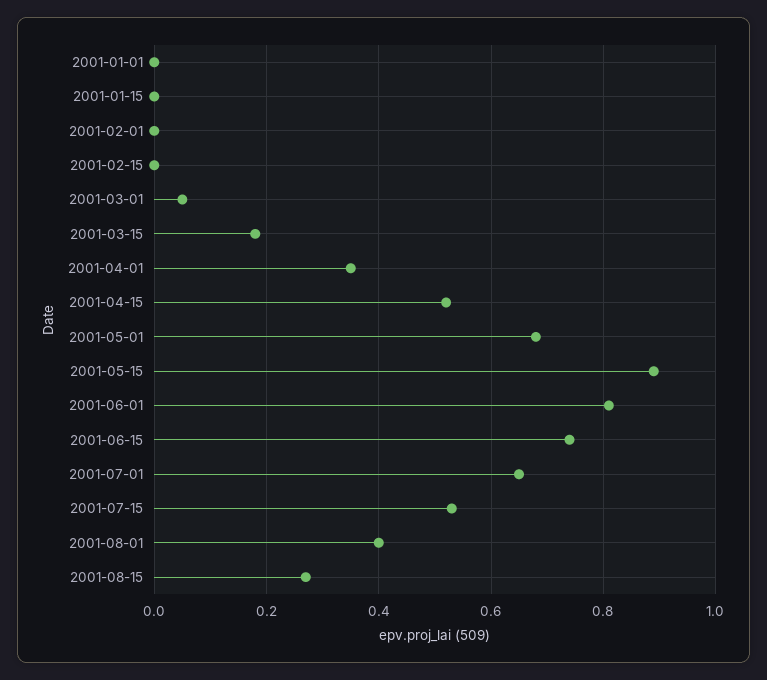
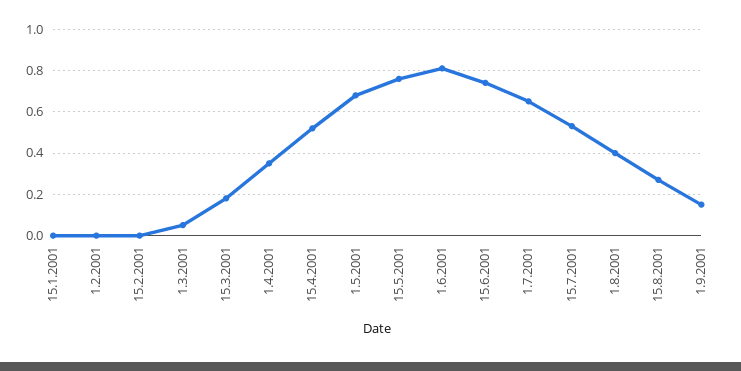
2001-01-01: 0 -> none
2001-05-15: 0.9 -> 0.75
1.9.2001: none -> 0.15

